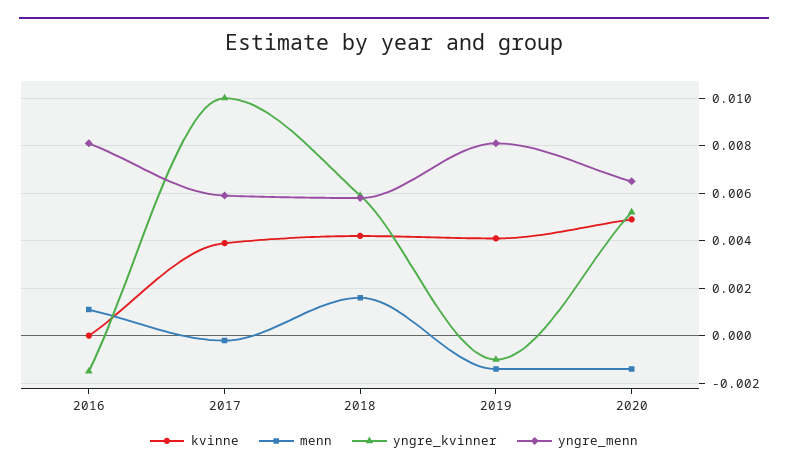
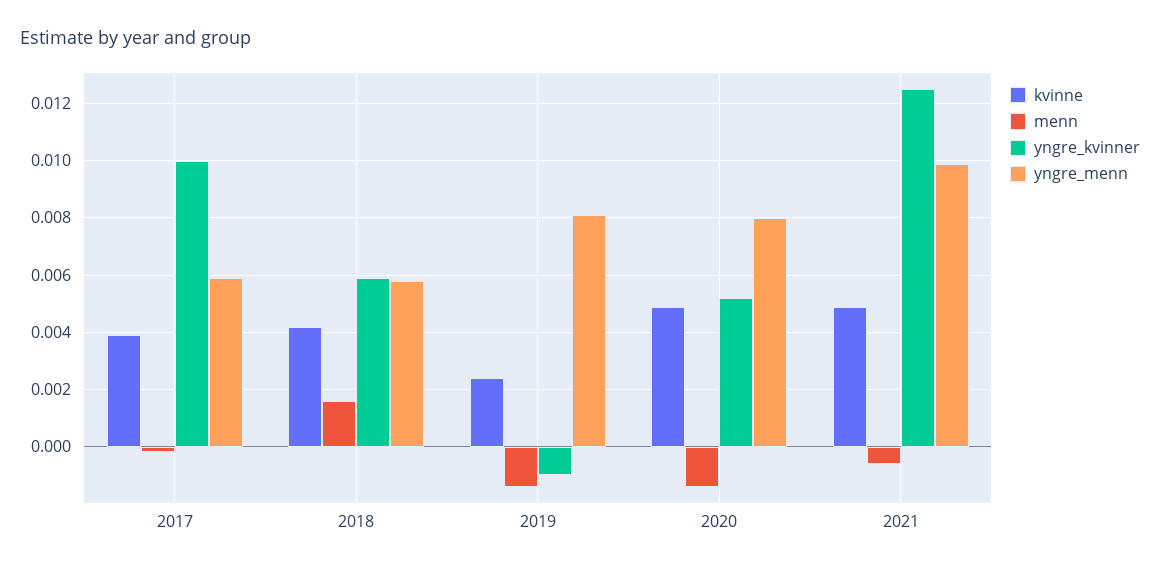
kvinne, 2016: 0 -> none
menn, 2016: 0.001 -> none
yngre_kvinner, 2016: -0.0015 -> none
yngre_menn, 2016: 0.008 -> none
kvinne, 2019: 0.004 -> 0.0025
yngre_menn, 2020: 0.0065 -> 0.008
kvinne, 2021: none -> 0.005
menn, 2021: none -> -0.0005
yngre_kvinner, 2021: none -> 0.0125
yngre_menn, 2021: none -> 0.01

